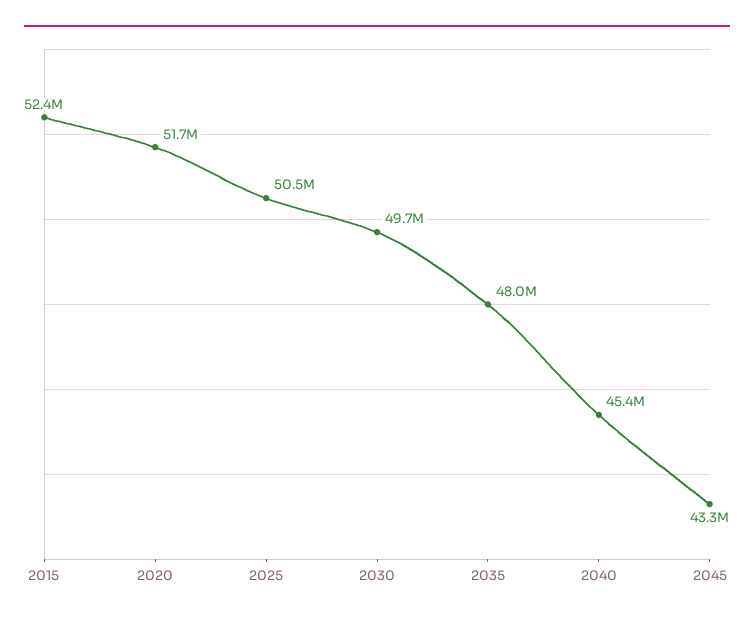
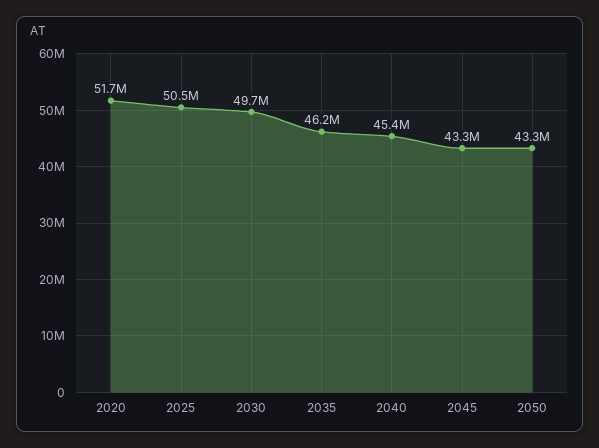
2015: 52400000 -> none
2035: 48000000 -> 46200000
2050: none -> 43300000

